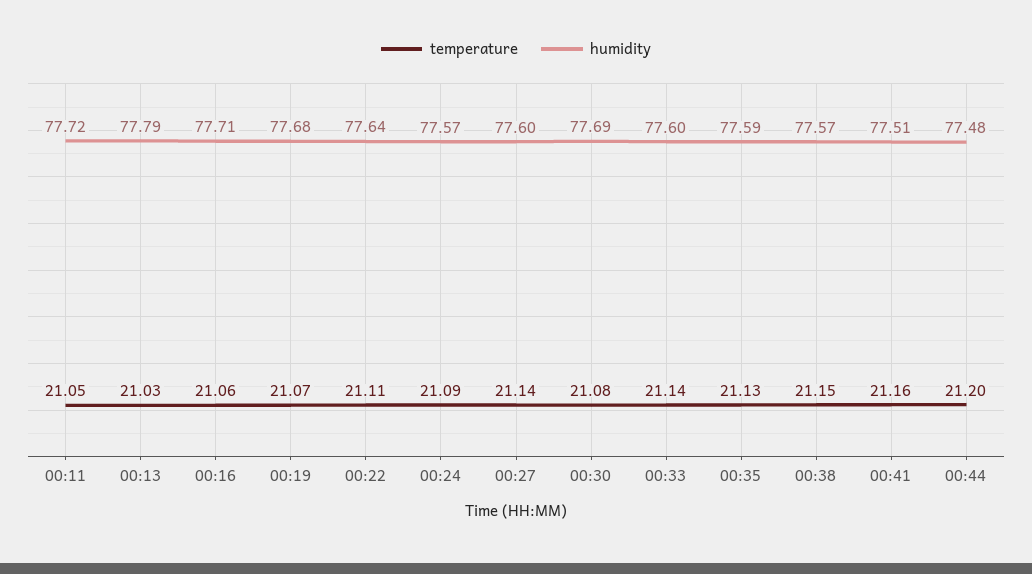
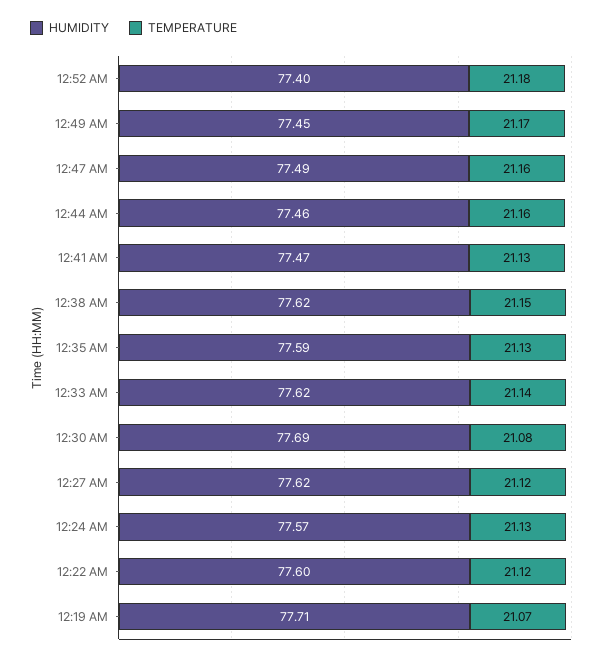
temperature, 00:11: 21.05 -> none
humidity, 00:11: 77.72 -> none
temperature, 00:13: 21.03 -> none
humidity, 00:13: 77.79 -> none
temperature, 00:16: 21.06 -> none
humidity, 00:16: 77.71 -> none
humidity, 00:19: 77.68 -> 77.71
temperature, 00:22: 21.11 -> 21.12
humidity, 00:22: 77.64 -> 77.6
temperature, 00:24: 21.09 -> 21.13
temperature, 00:27: 21.14 -> 21.12
humidity, 00:27: 77.6 -> 77.62
humidity, 00:33: 77.6 -> 77.62
humidity, 00:38: 77.57 -> 77.62
temperature, 00:41: 21.16 -> 21.13
humidity, 00:41: 77.51 -> 77.47
temperature, 00:44: 21.2 -> 21.16
humidity, 00:44: 77.48 -> 77.46
humidity, 12:52 AM: none -> 77.4
temperature, 12:52 AM: none -> 21.18
humidity, 12:49 AM: none -> 77.45
temperature, 12:49 AM: none -> 21.17
humidity, 12:47 AM: none -> 77.49
temperature, 12:47 AM: none -> 21.16

